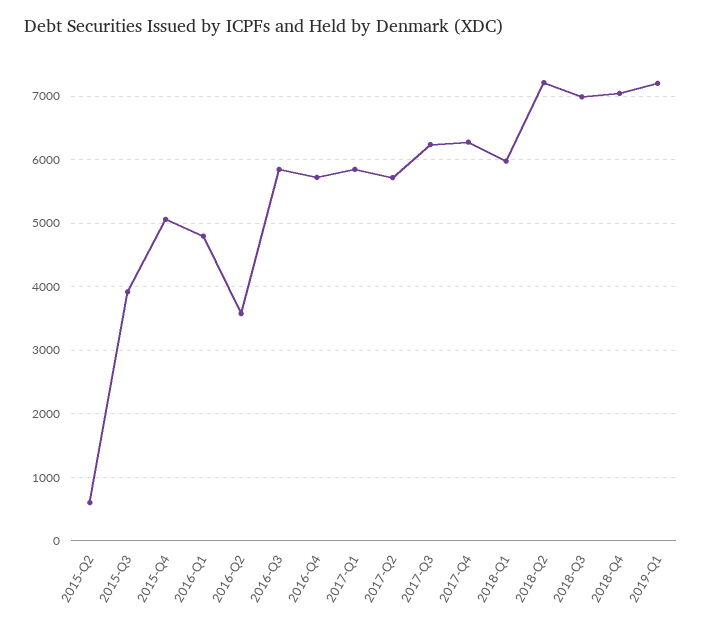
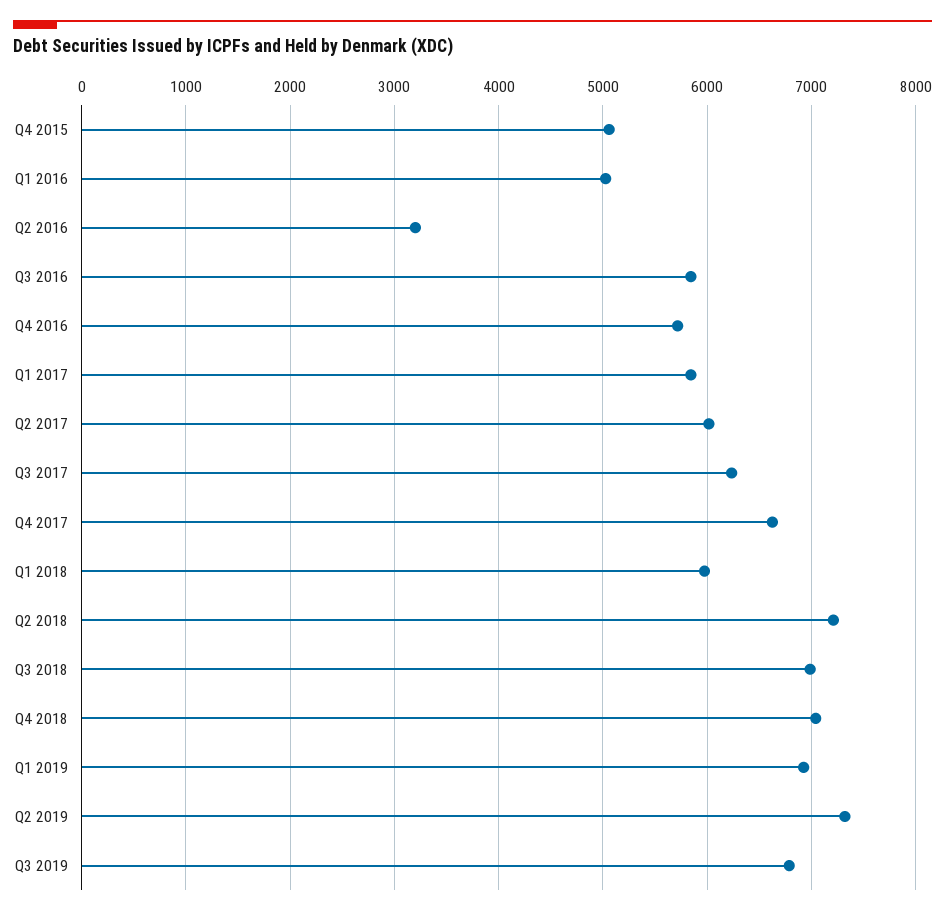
2015-Q2: 600 -> none
2015-Q3: 3900 -> none
2016-Q1: 4800 -> 5000
2016-Q2: 3600 -> 3200
2017-Q2: 5700 -> 6000
2017-Q4: 6300 -> 6600
2019-Q1: 7200 -> 6900
Q2 2019: none -> 7300
Q3 2019: none -> 6800

